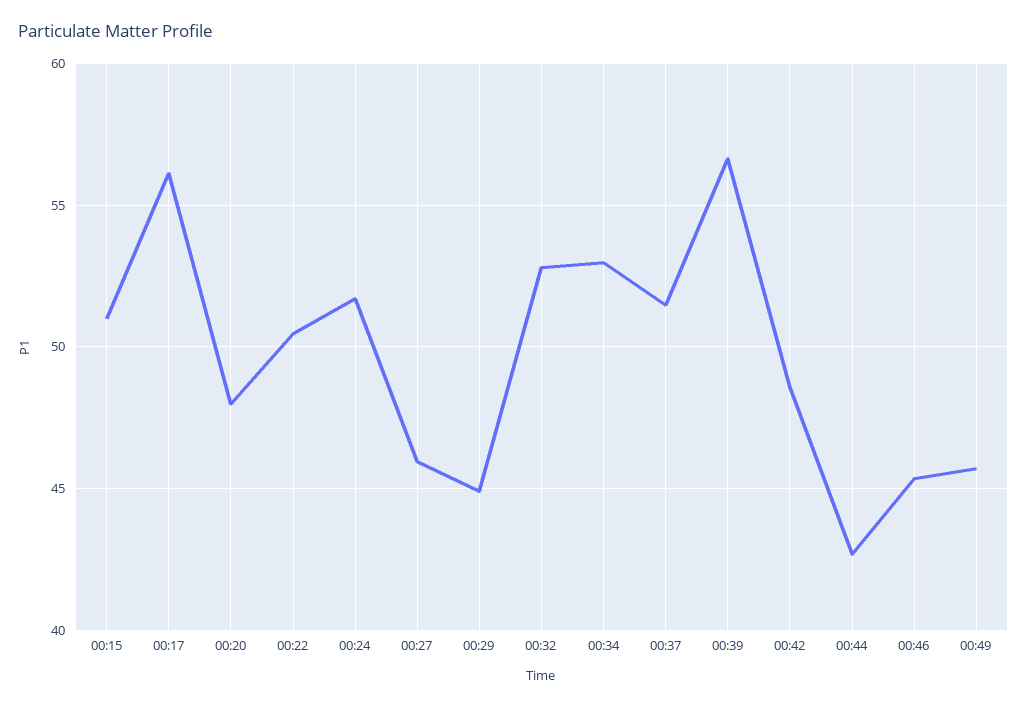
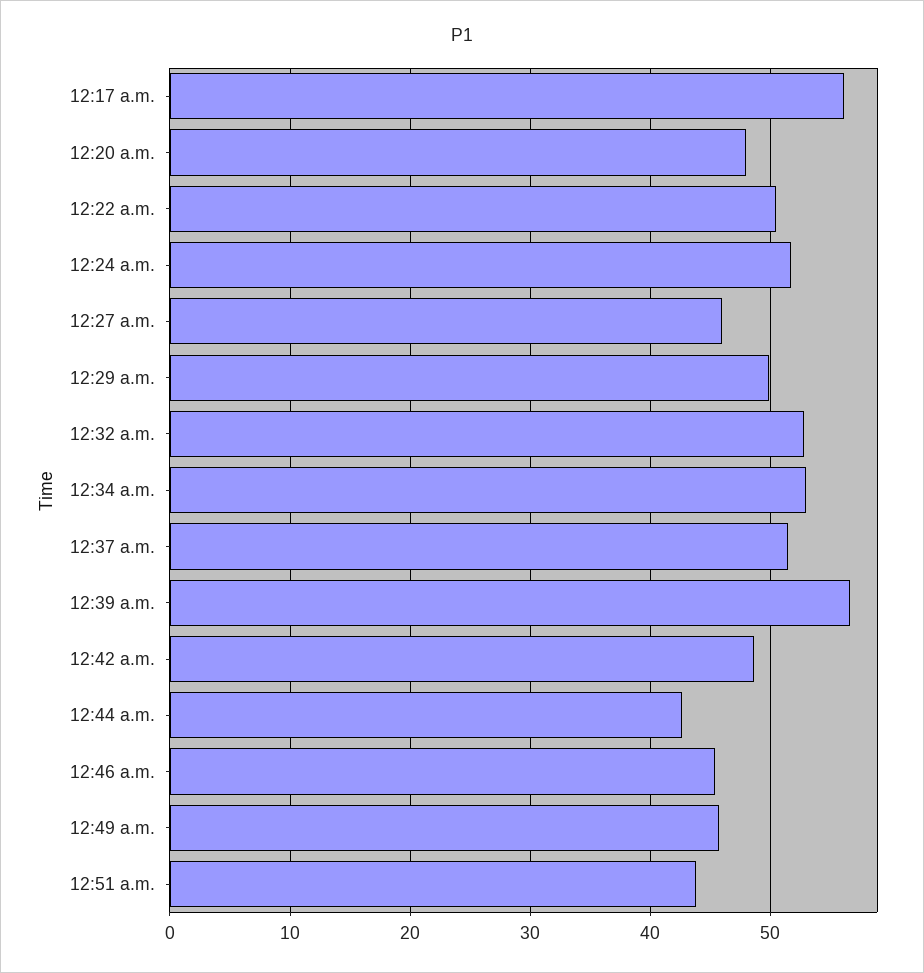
00:15: 51 -> none
00:29: 45 -> 50
12:51 a.m.: none -> 44

